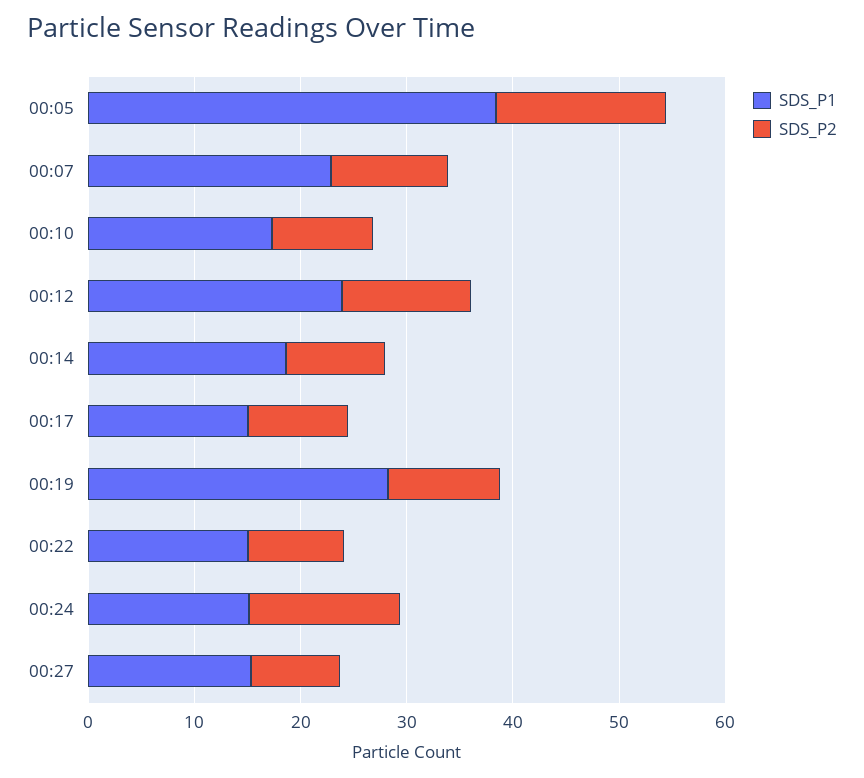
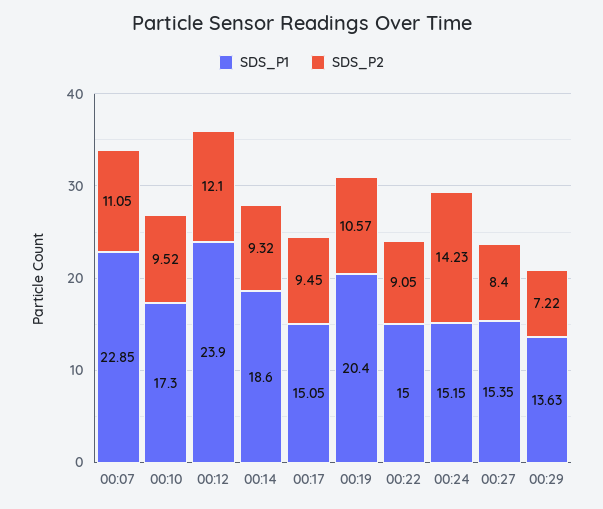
SDS_P1, 00:05: 38 -> none
SDS_P2, 00:05: 16 -> none
SDS_P1, 00:19: 28 -> 20.4
SDS_P1, 00:29: none -> 13.63
SDS_P2, 00:29: none -> 7.22

